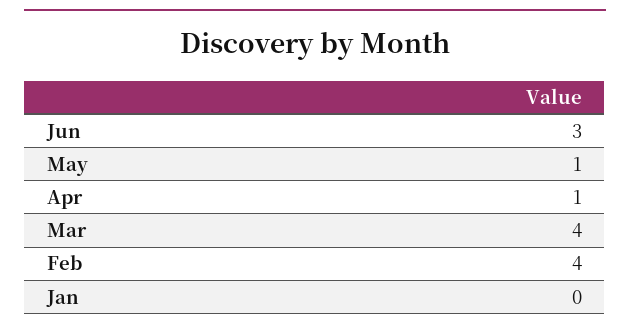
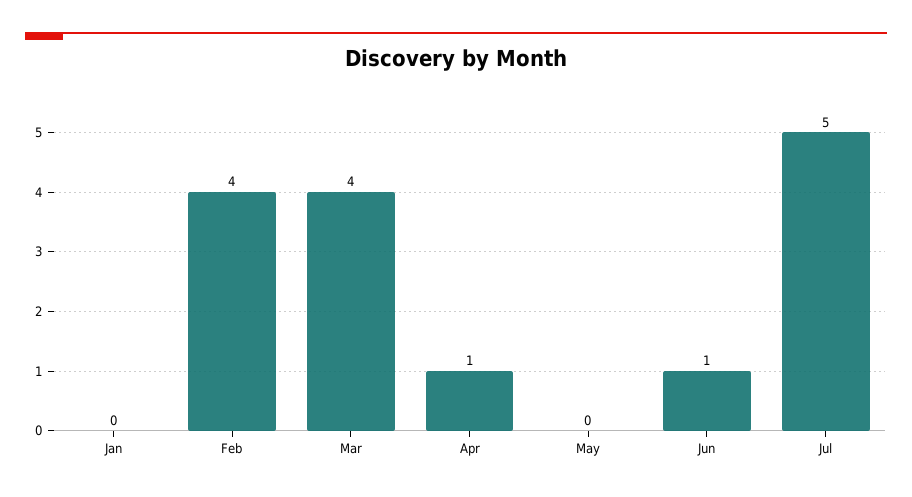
Jun: 3 -> 1
May: 1 -> 0
Jul: none -> 5

